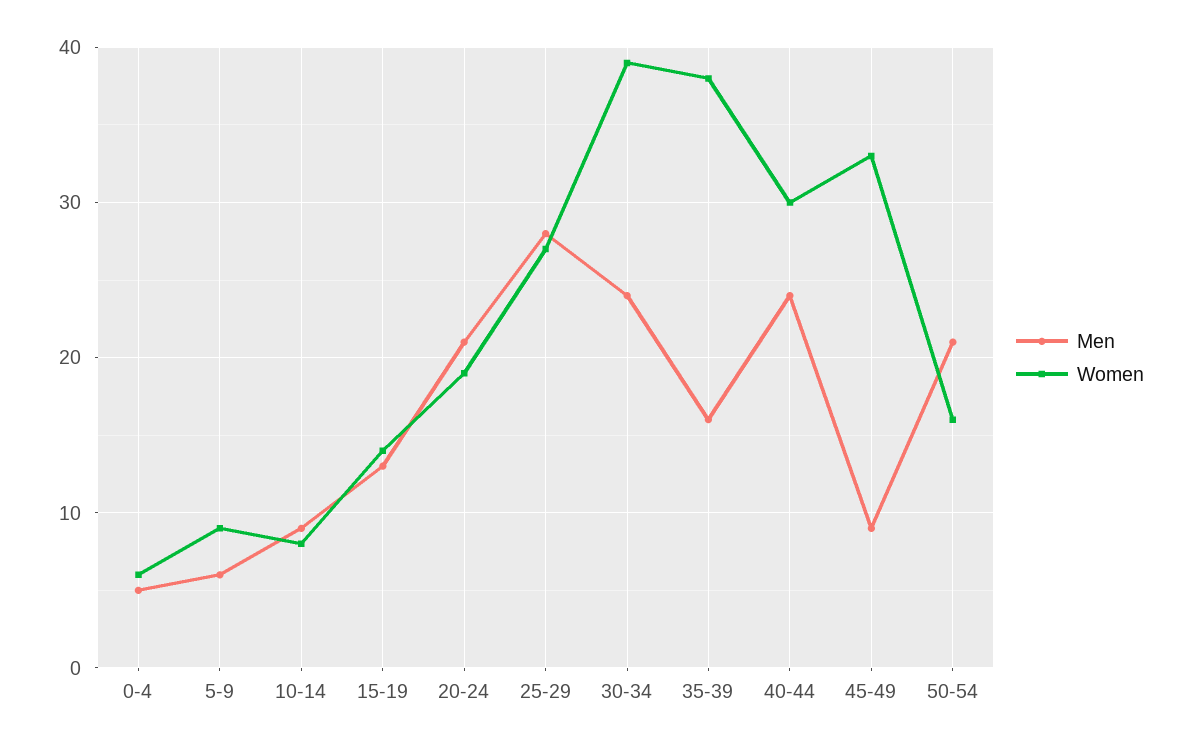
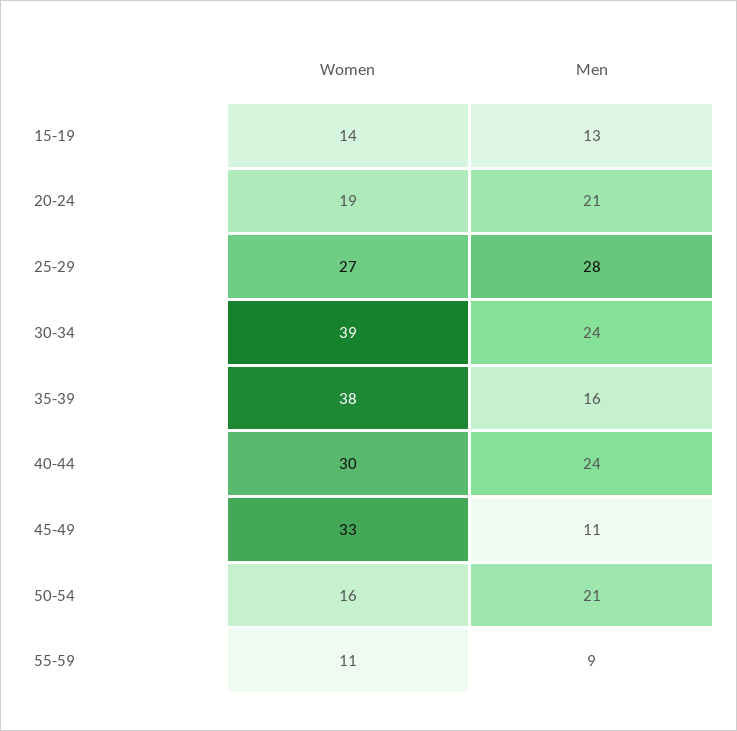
Men, 0-4: 5 -> none
Women, 0-4: 6 -> none
Men, 5-9: 6 -> none
Women, 5-9: 9 -> none
Men, 10-14: 9 -> none
Women, 10-14: 8 -> none
Men, 45-49: 9 -> 11
Women, 55-59: none -> 11
Men, 55-59: none -> 9

